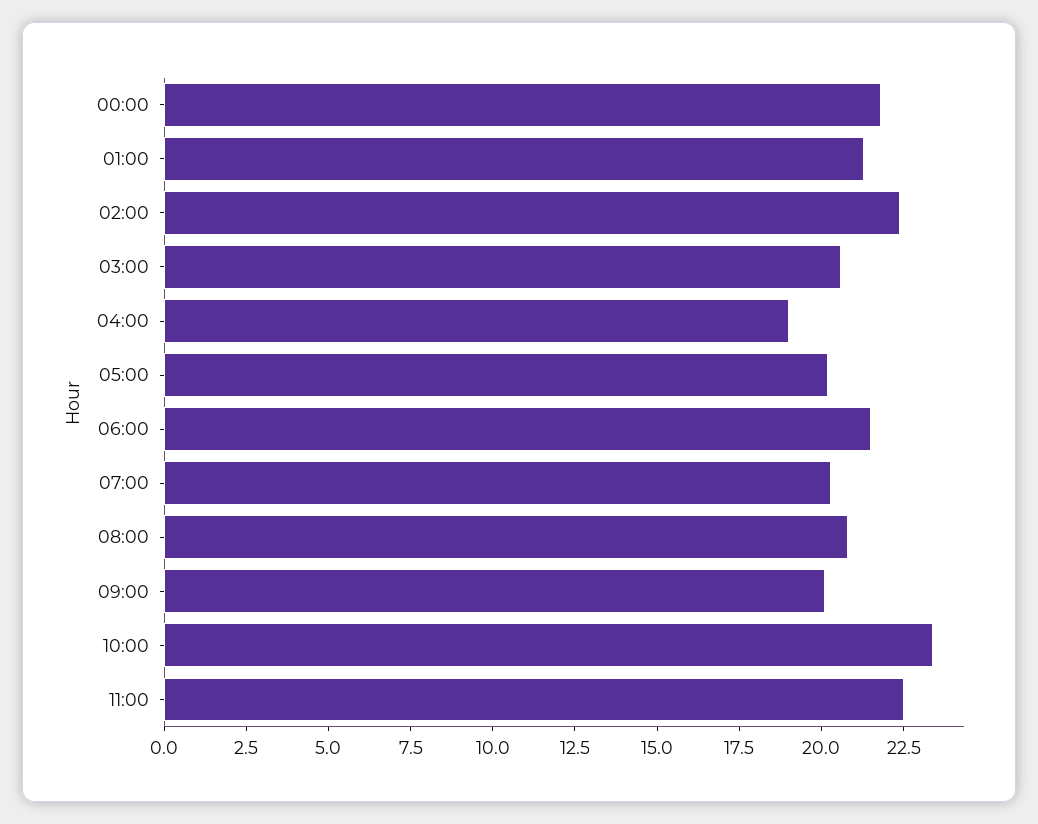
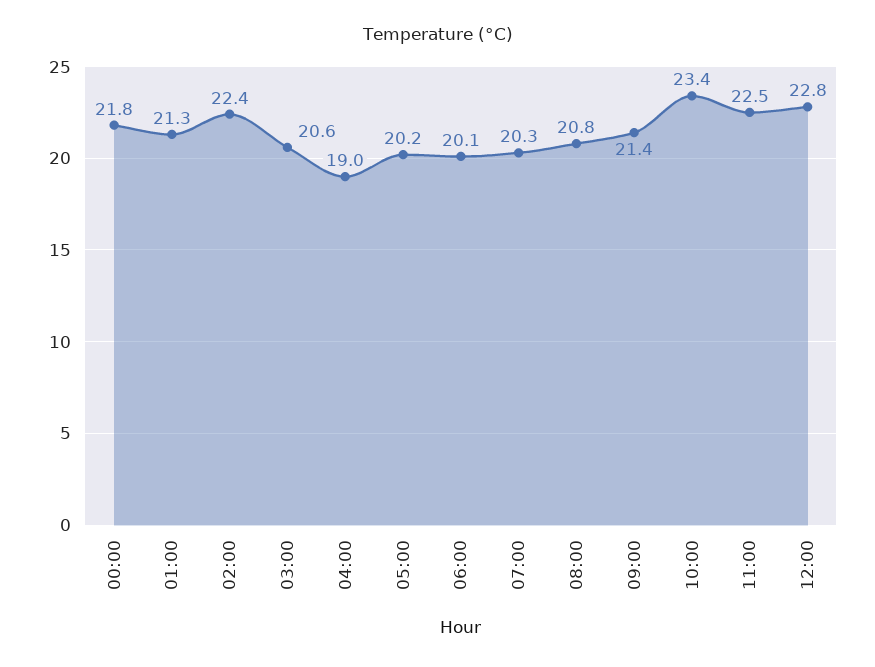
06:00: 21.5 -> 20.1
09:00: 20 -> 21.4
12:00: none -> 22.8

